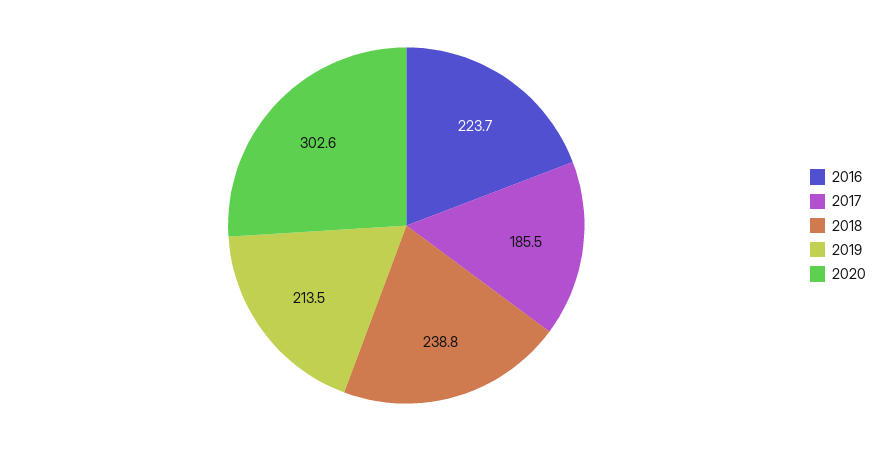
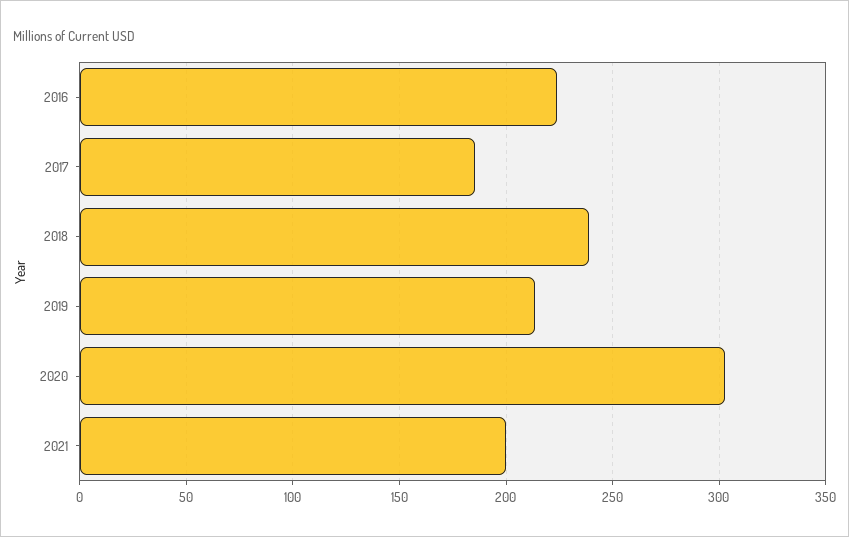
2021: none -> 200

